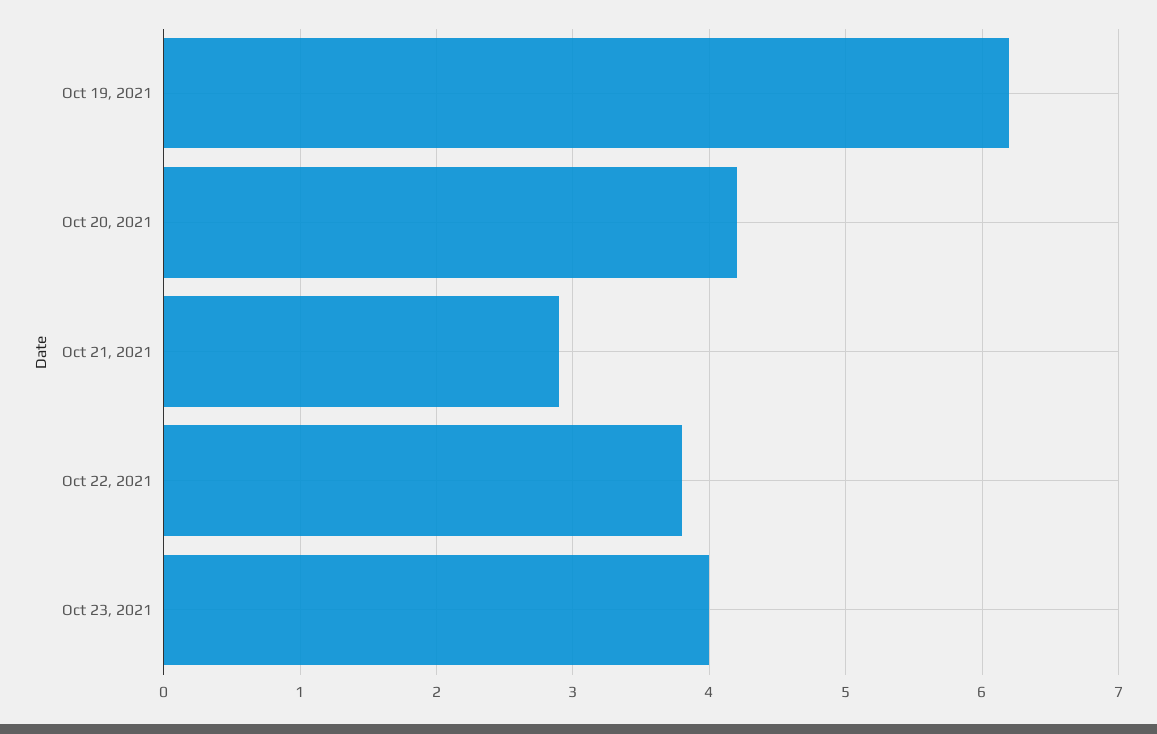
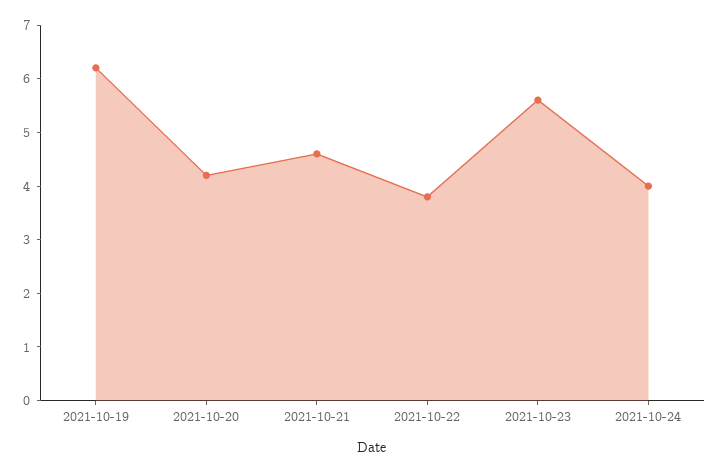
Oct 21, 2021: 2.9 -> 4.5
Oct 23, 2021: 4 -> 5.5
2021-10-24: none -> 4

